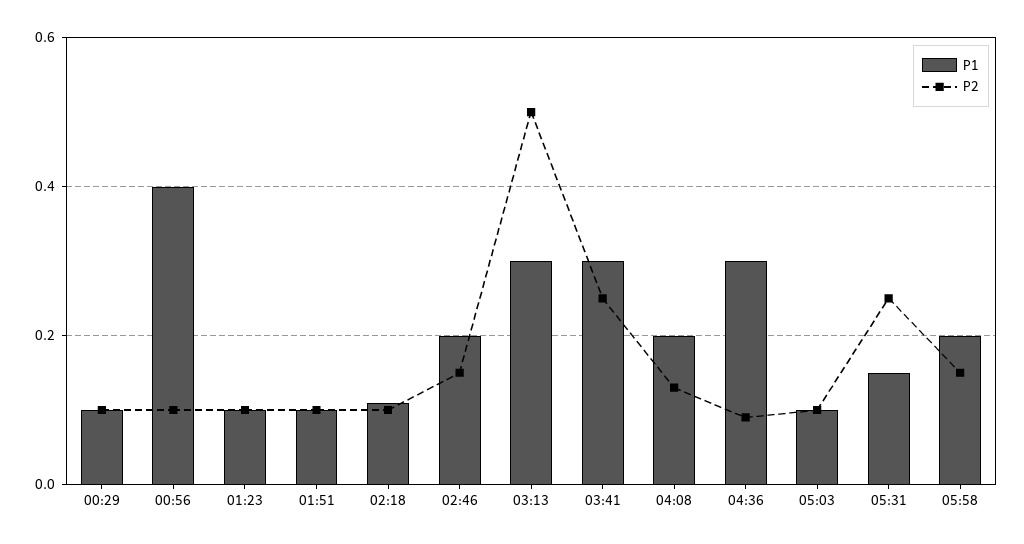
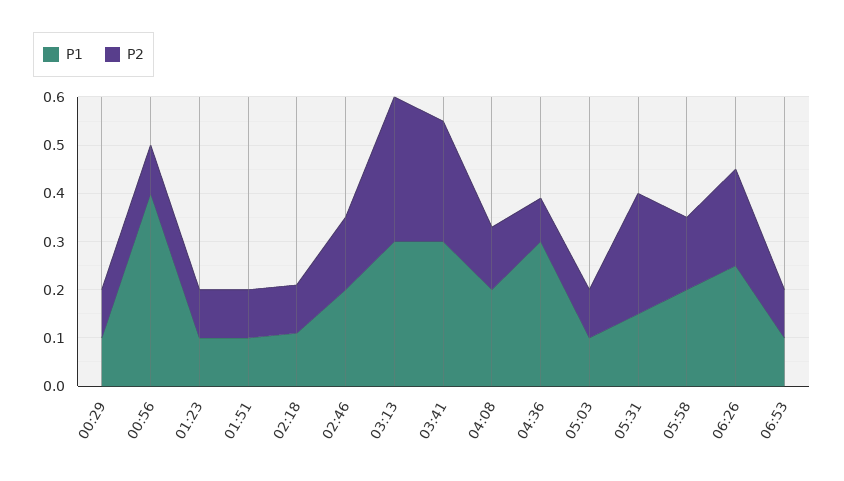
P2, 03:13: 0.5 -> 0.3
P1, 06:26: none -> 0.25
P2, 06:26: none -> 0.2
P1, 06:53: none -> 0.1
P2, 06:53: none -> 0.1

